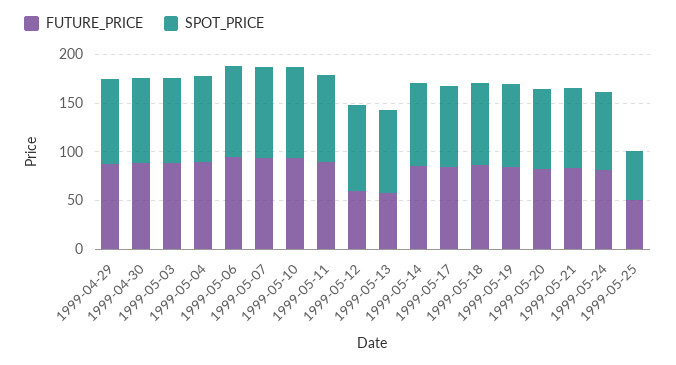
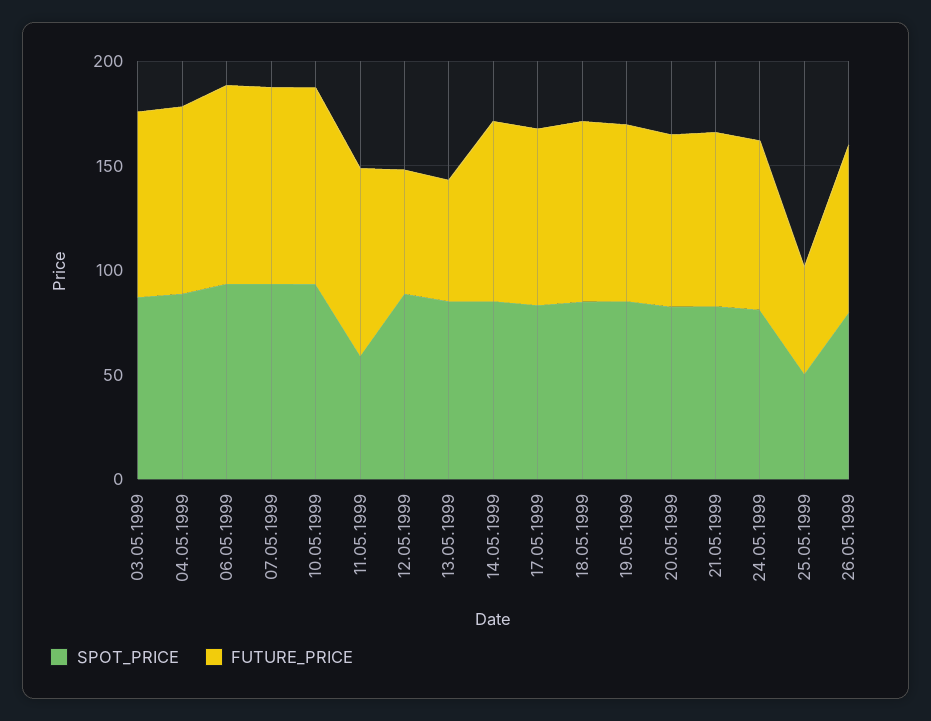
FUTURE_PRICE, 1999-04-29: 90 -> none
SPOT_PRICE, 1999-04-29: 90 -> none
FUTURE_PRICE, 1999-04-30: 90 -> none
SPOT_PRICE, 1999-04-30: 90 -> none
SPOT_PRICE, 1999-05-11: 90 -> 60
SPOT_PRICE, 26.05.1999: none -> 80
FUTURE_PRICE, 26.05.1999: none -> 80

